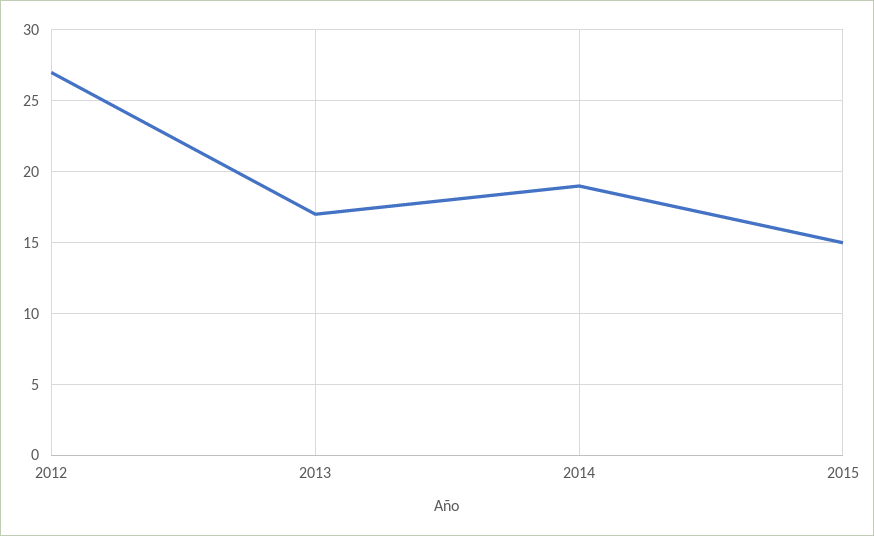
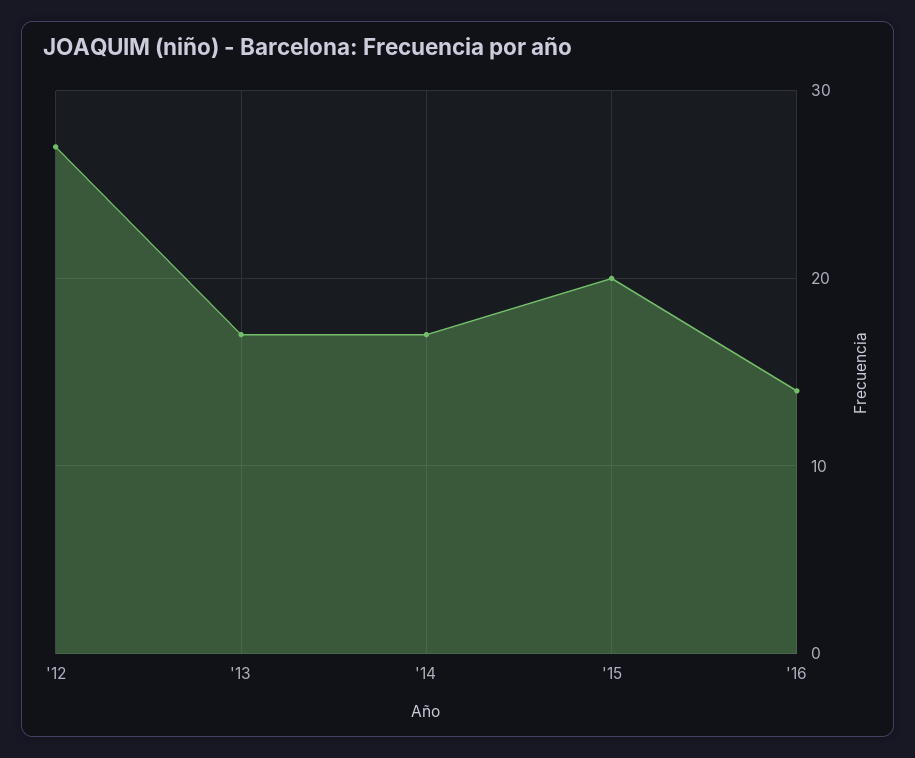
2014: 19 -> 17
2015: 15 -> 20
'16: none -> 14

